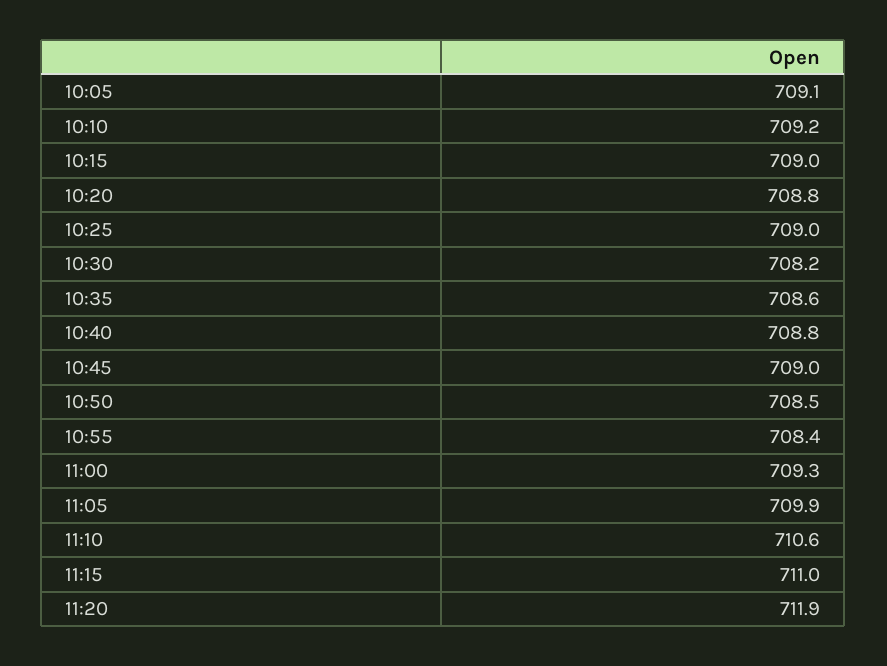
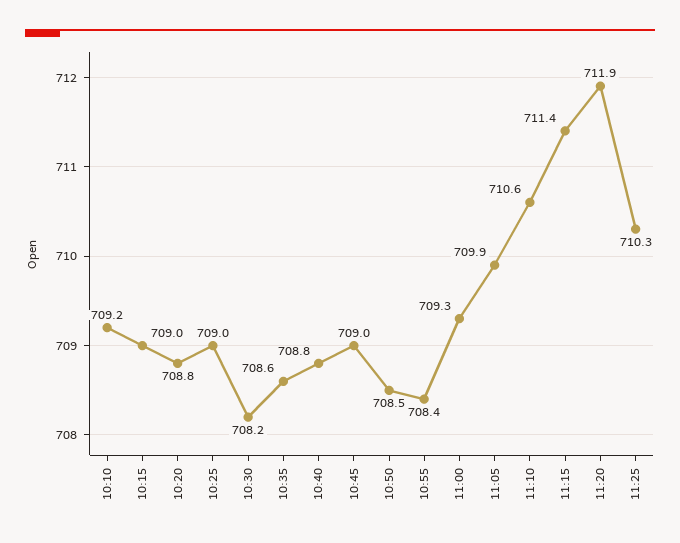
10:05: 709.1 -> none
11:15: 711 -> 711.4
11:25: none -> 710.3

